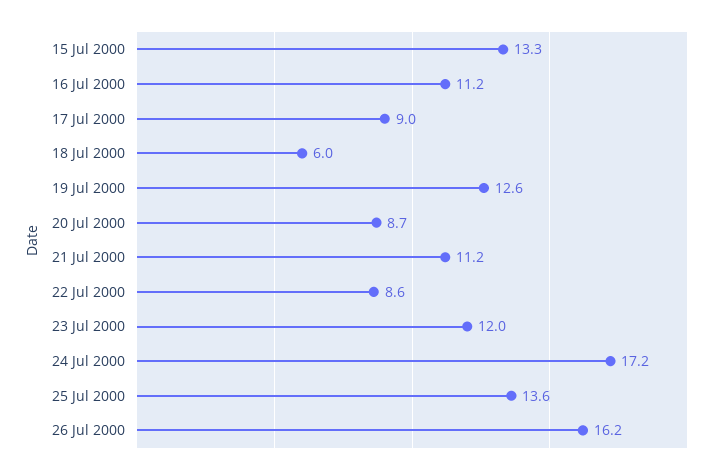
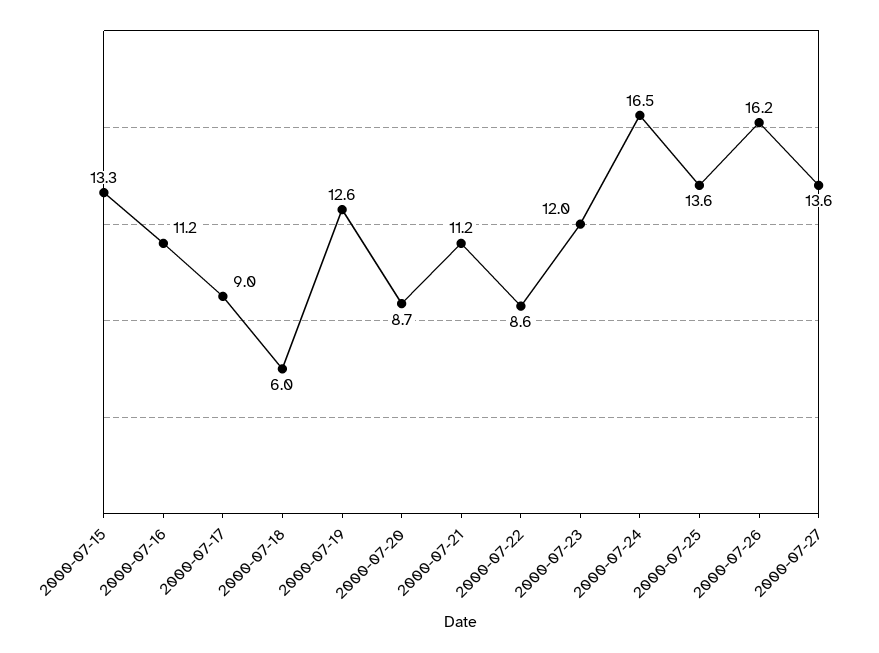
24 Jul 2000: 17.2 -> 16.5
2000-07-27: none -> 13.6

